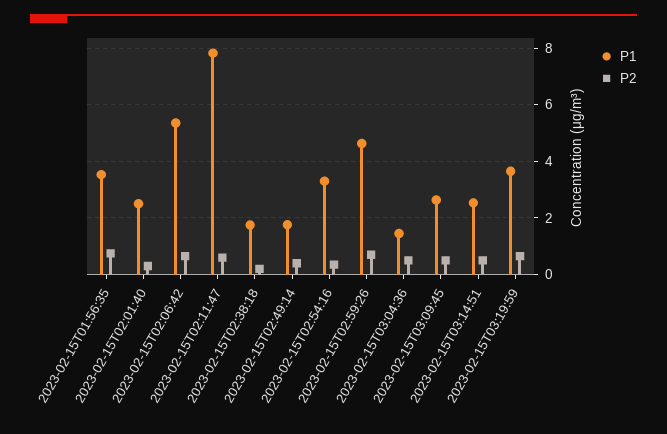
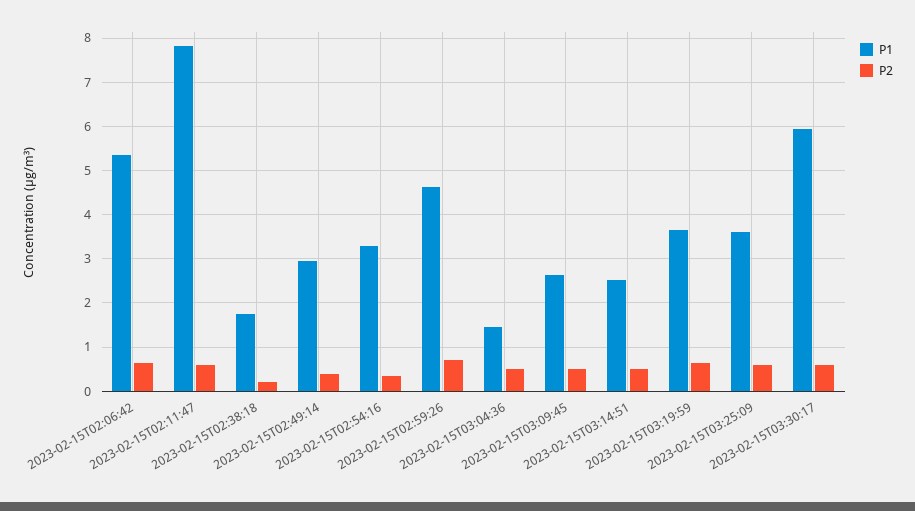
P1, 2023-02-15T01:56:35: 3.5 -> none
P2, 2023-02-15T01:56:35: 0.75 -> none
P1, 2023-02-15T02:01:40: 2.5 -> none
P2, 2023-02-15T02:01:40: 0.25 -> none
P1, 2023-02-15T02:49:14: 1.75 -> 3
P1, 2023-02-15T03:25:09: none -> 3.6
P2, 2023-02-15T03:25:09: none -> 0.6
P1, 2023-02-15T03:30:17: none -> 6
P2, 2023-02-15T03:30:17: none -> 0.6

